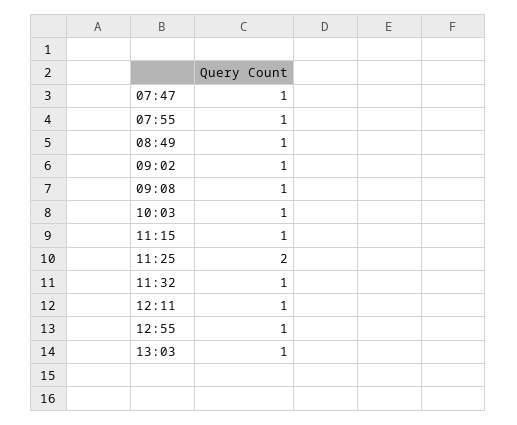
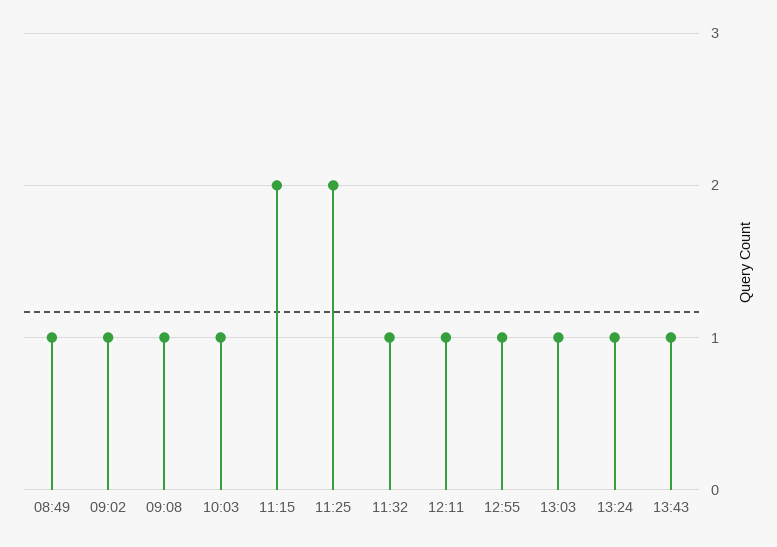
07:47: 1 -> none
07:55: 1 -> none
11:15: 1 -> 2
13:24: none -> 1
13:43: none -> 1

